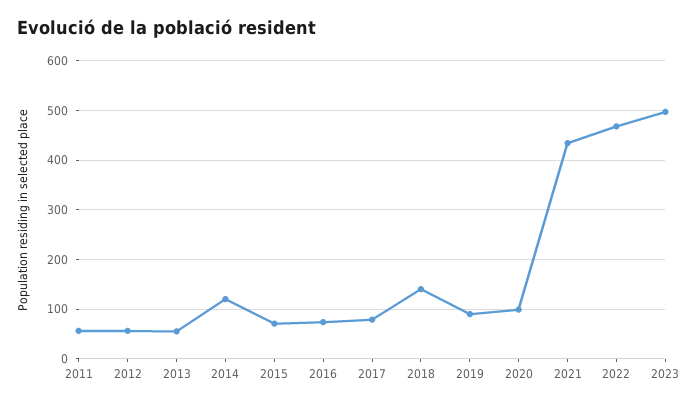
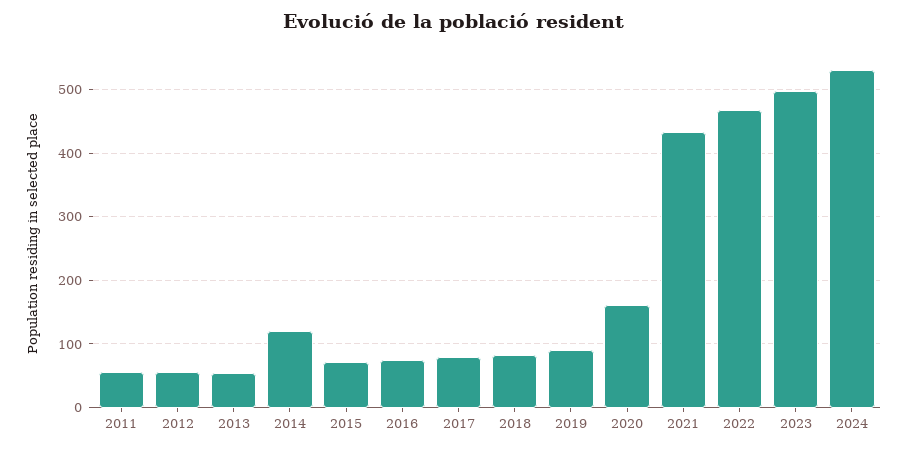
2018: 140 -> 80
2020: 100 -> 160
2024: none -> 530

